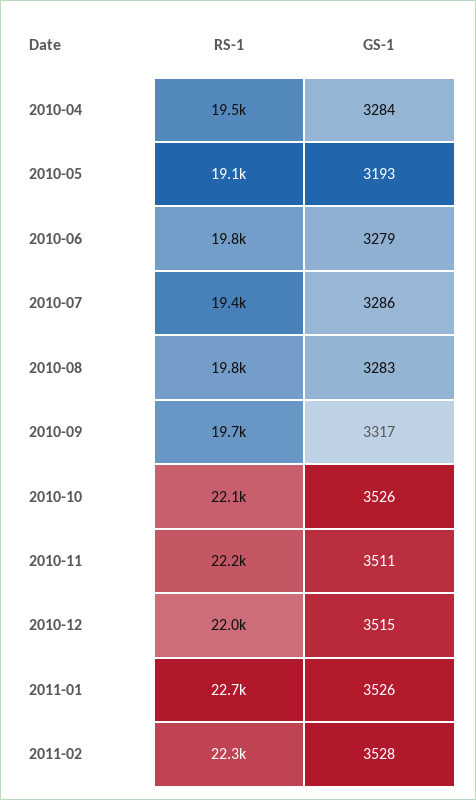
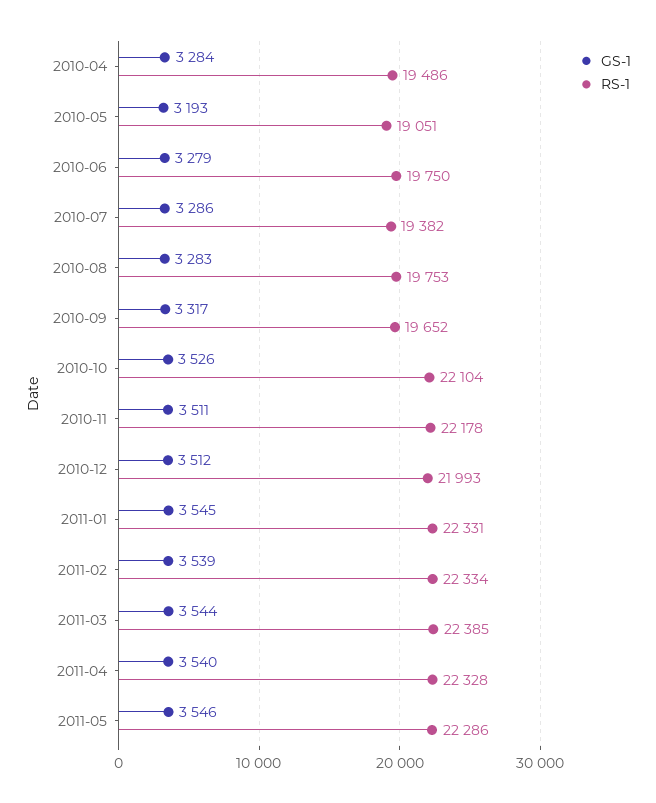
GS-1, 2010-12: 3515 -> 3512
RS-1, 2011-01: 22700 -> 22331
GS-1, 2011-01: 3526 -> 3545
GS-1, 2011-02: 3528 -> 3539
GS-1, 2011-03: none -> 3544
RS-1, 2011-03: none -> 22385
GS-1, 2011-04: none -> 3540
RS-1, 2011-04: none -> 22328
GS-1, 2011-05: none -> 3546
RS-1, 2011-05: none -> 22286

